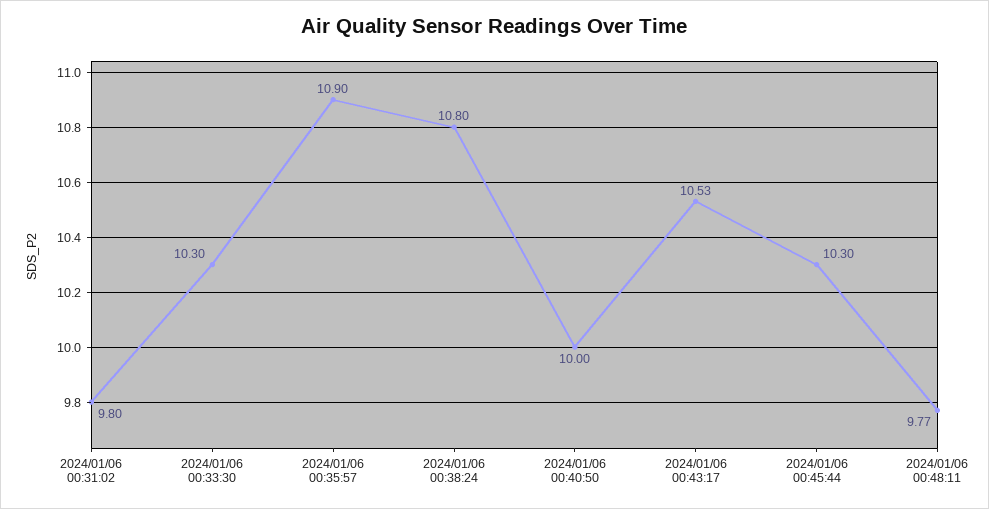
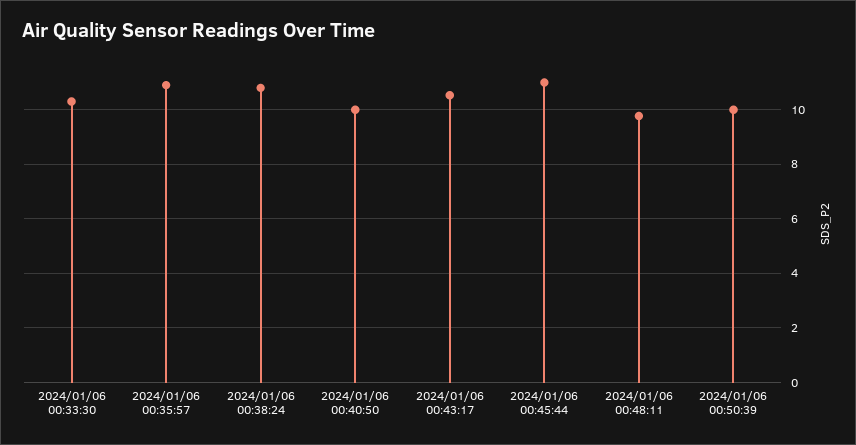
2024/01/06 00:31:02: 9.8 -> none
2024/01/06 00:45:44: 10.3 -> 11
2024/01/06 00:50:39: none -> 10

